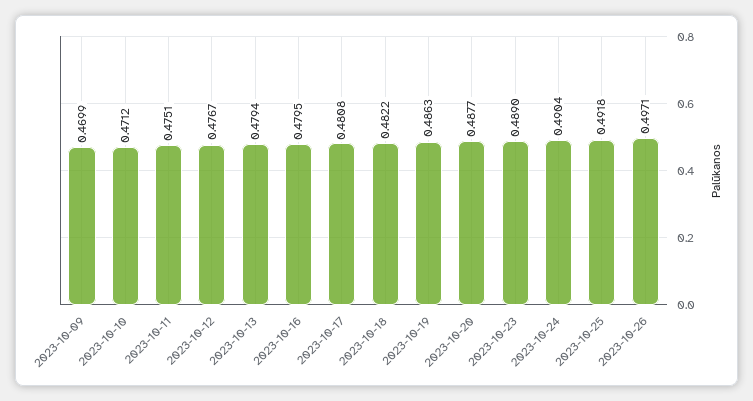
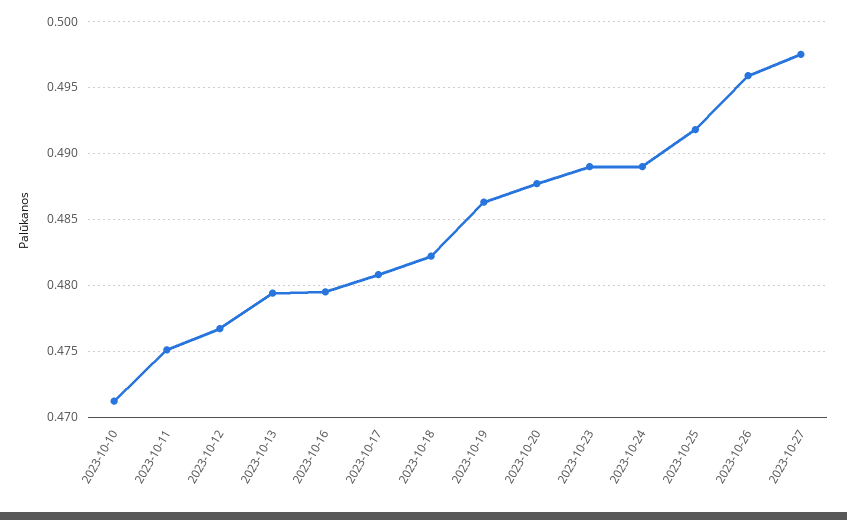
2023-10-09: 0.4699 -> none
2023-10-24: 0.4904 -> 0.489
2023-10-26: 0.4971 -> 0.496
2023-10-27: none -> 0.4975

